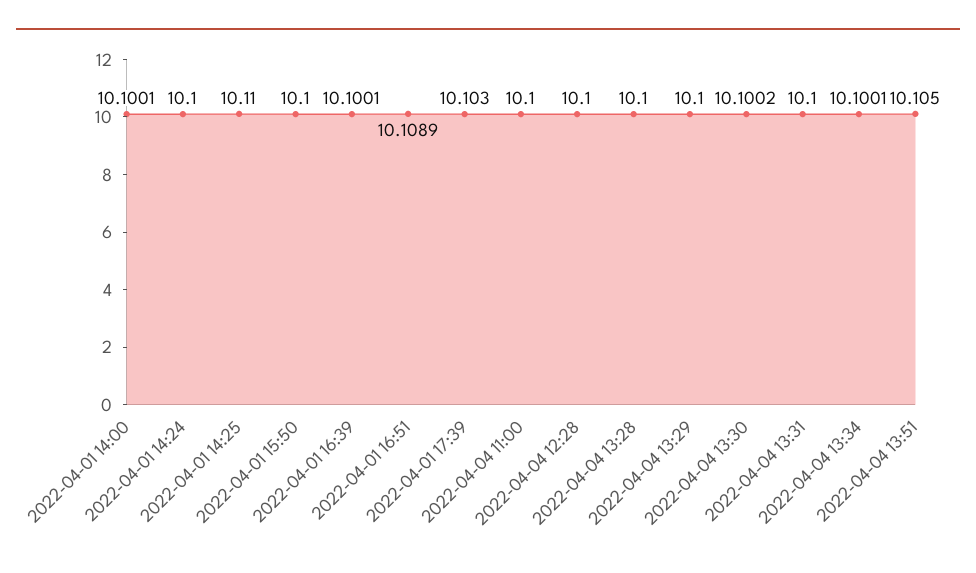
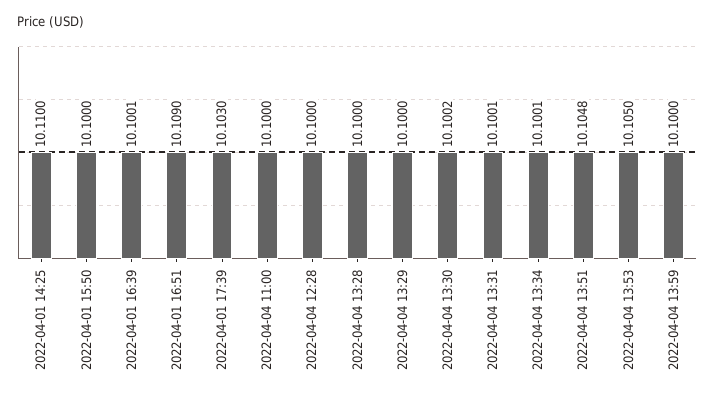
2022-04-01 14:00: 10.1001 -> none
2022-04-01 14:24: 10.1 -> none
2022-04-01 16:51: 10.1089 -> 10.109
2022-04-04 13:31: 10.1 -> 10.1001
2022-04-04 13:51: 10.105 -> 10.1048
2022-04-04 13:53: none -> 10.105
2022-04-04 13:59: none -> 10.1

